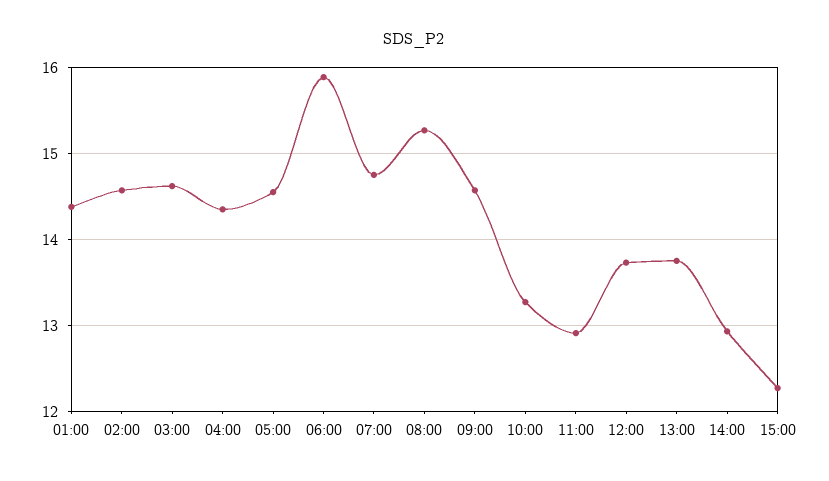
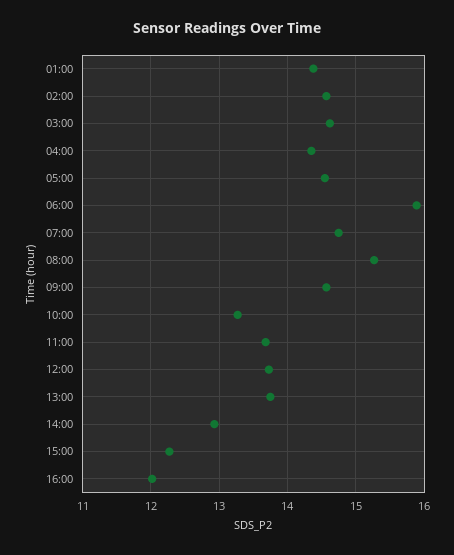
11:00: 12.9 -> 13.7
16:00: none -> 12

